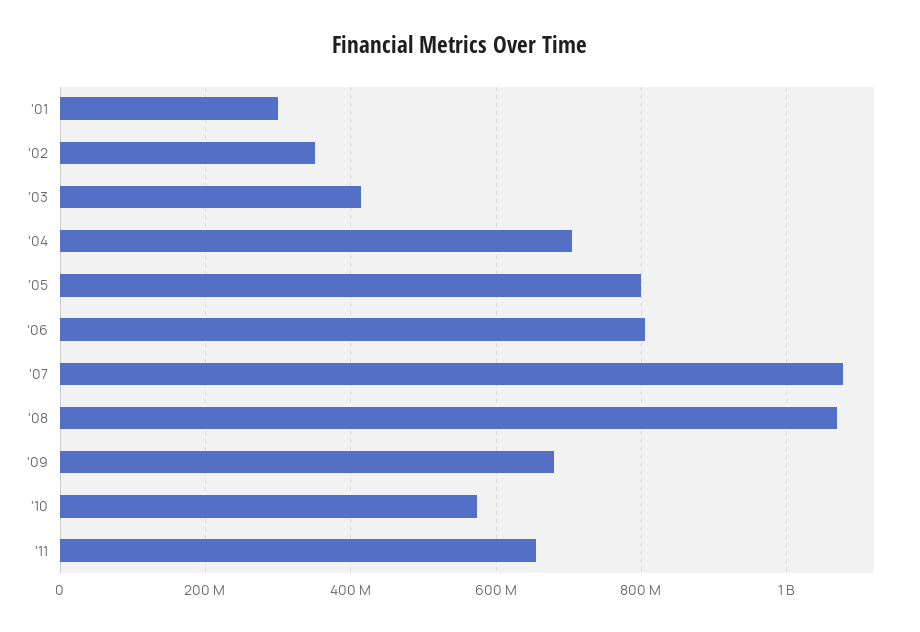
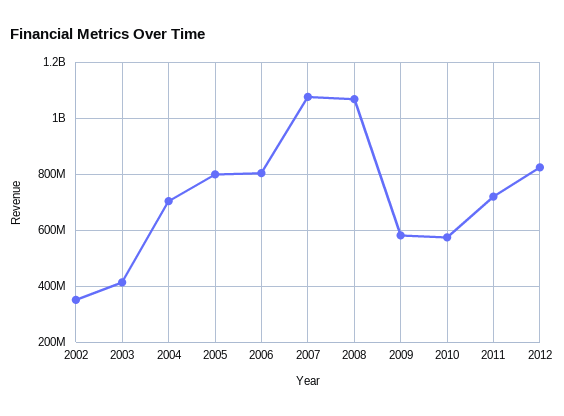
'01: 300000000 -> none
'09: 680000000 -> 575000000
'11: 660000000 -> 725000000
2012: none -> 825000000

